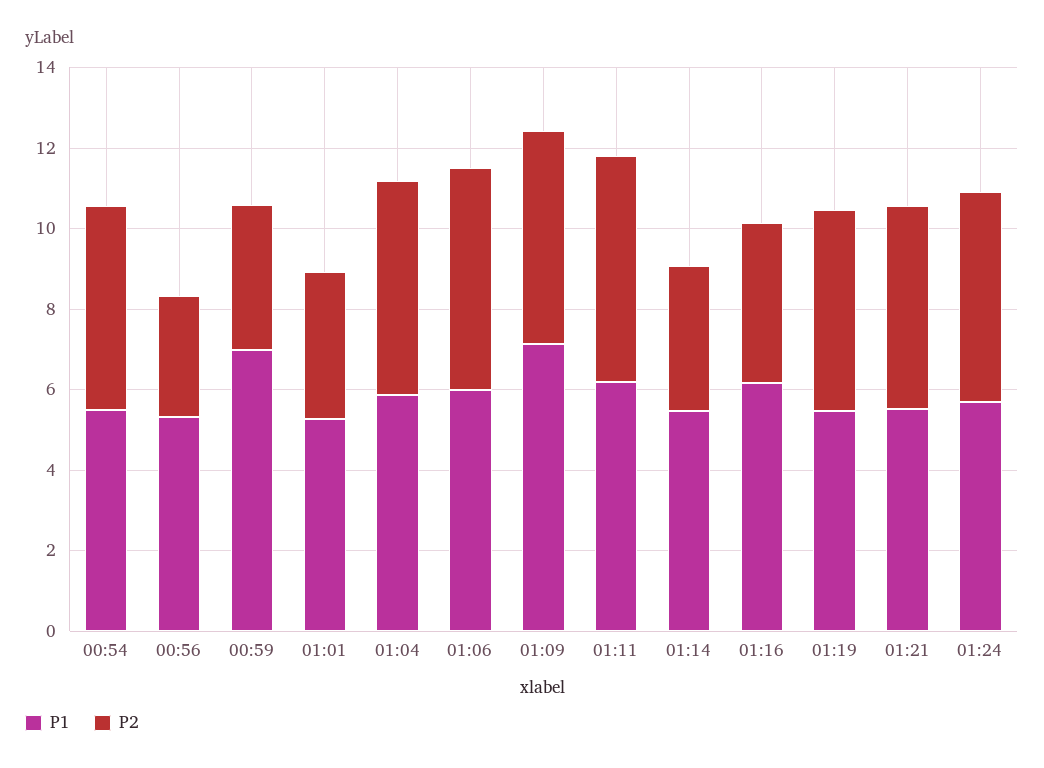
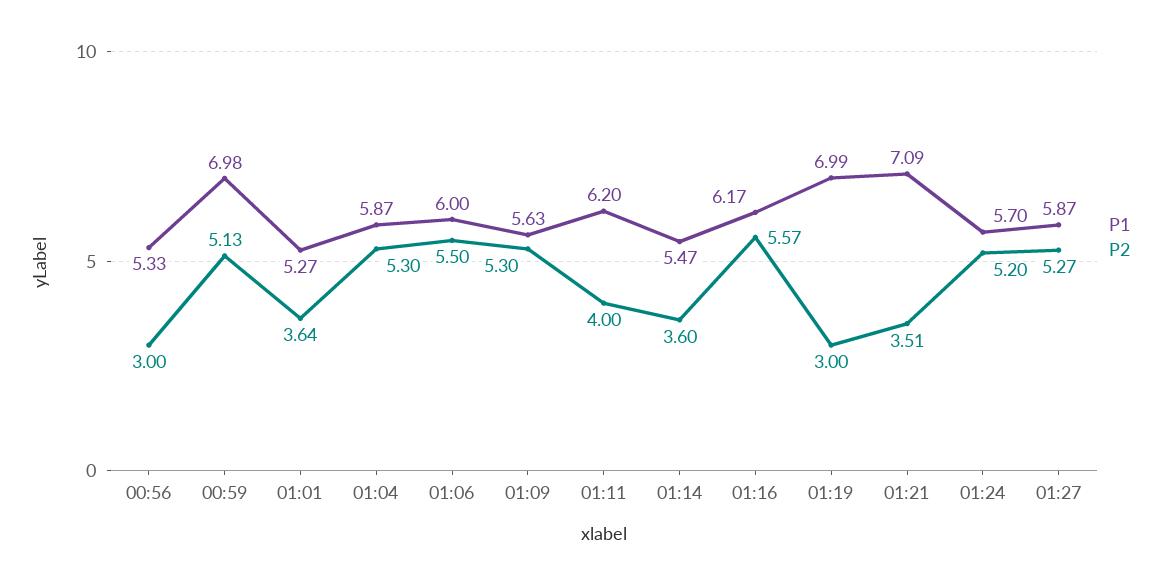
P1, 00:54: 5.5 -> none
P2, 00:54: 5 -> none
P2, 00:59: 3.5 -> 5.13
P1, 01:09: 7 -> 5.63
P2, 01:11: 5.5 -> 4
P2, 01:16: 4 -> 5.57
P1, 01:19: 5.5 -> 6.99
P2, 01:19: 5 -> 3
P1, 01:21: 5.5 -> 7.09
P2, 01:21: 5 -> 3.51
P1, 01:27: none -> 5.87
P2, 01:27: none -> 5.27

